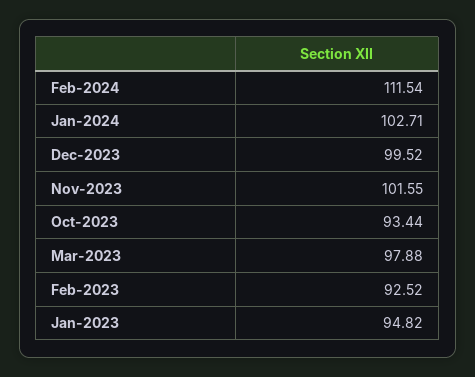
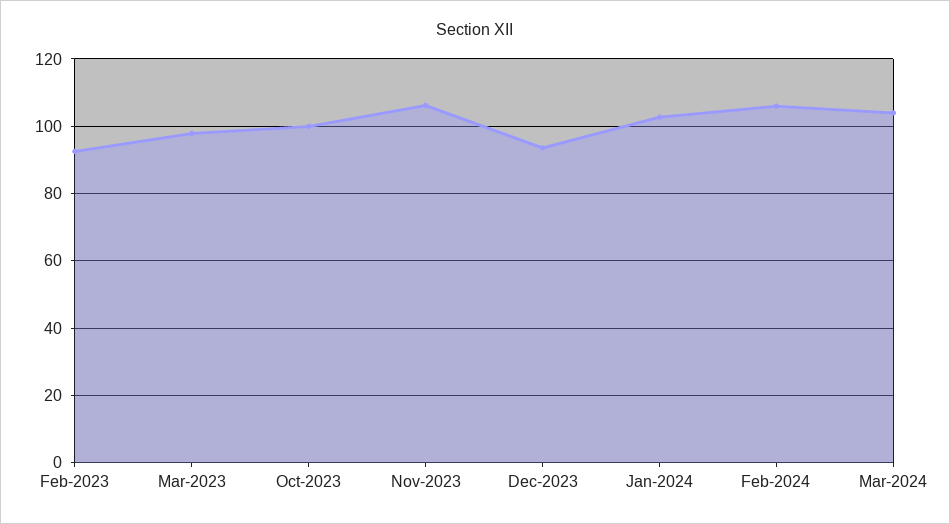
Feb-2024: 111.54 -> 106
Dec-2023: 99.52 -> 94
Nov-2023: 101.55 -> 106
Oct-2023: 93.44 -> 100
Jan-2023: 94.82 -> none
Mar-2024: none -> 104

